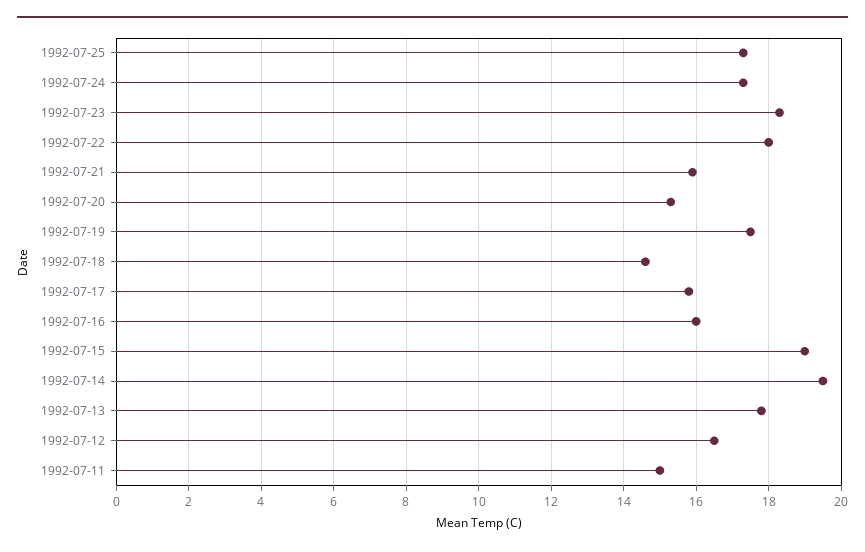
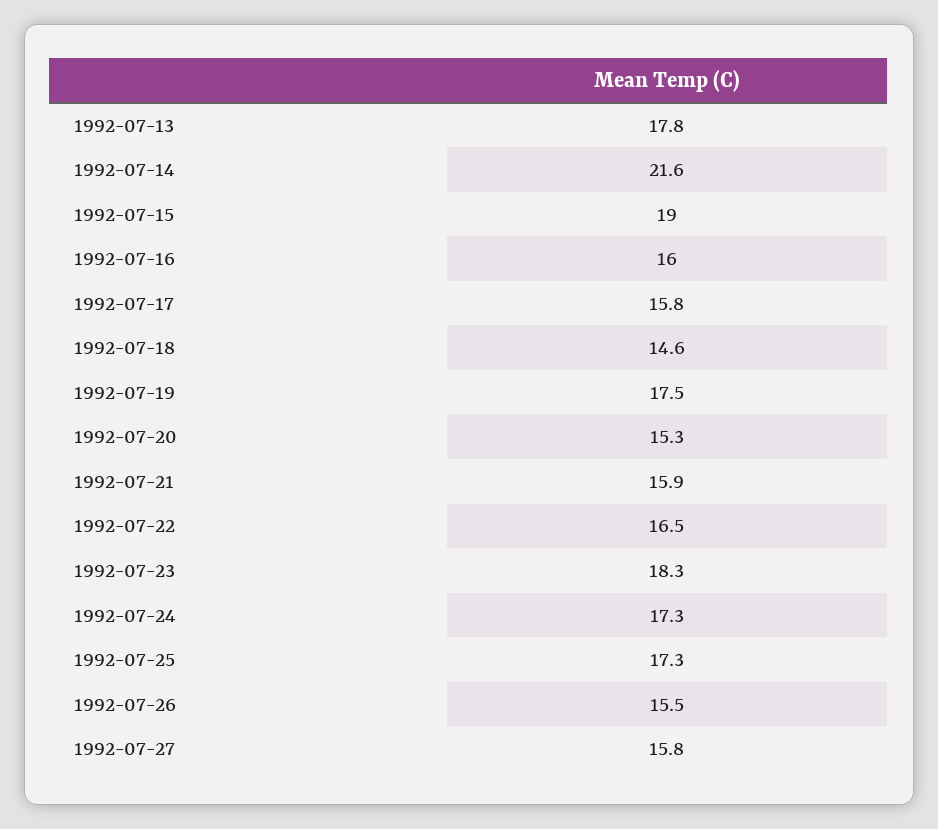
1992-07-22: 18 -> 16.5
1992-07-14: 19.5 -> 21.6
1992-07-12: 16.5 -> none
1992-07-11: 15 -> none
1992-07-26: none -> 15.5
1992-07-27: none -> 15.8

